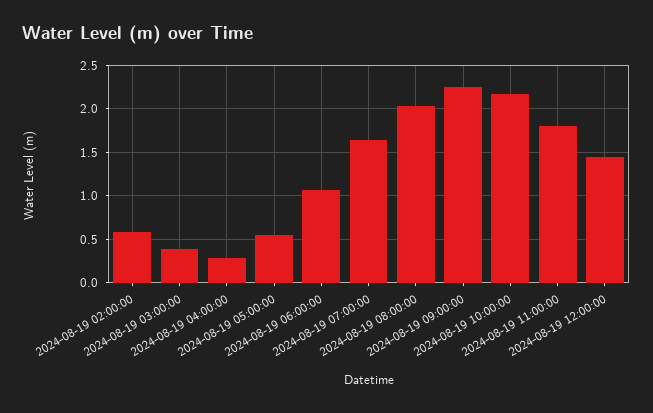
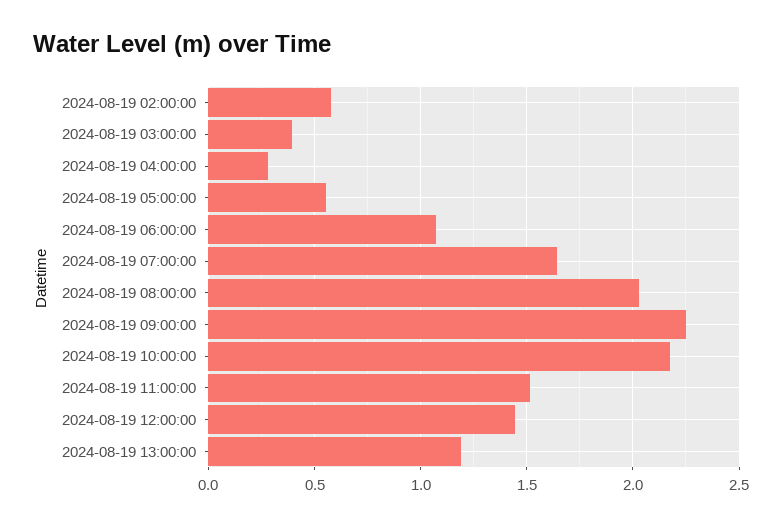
2024-08-19 11:00:00: 1.8 -> 1.5
2024-08-19 13:00:00: none -> 1.2

